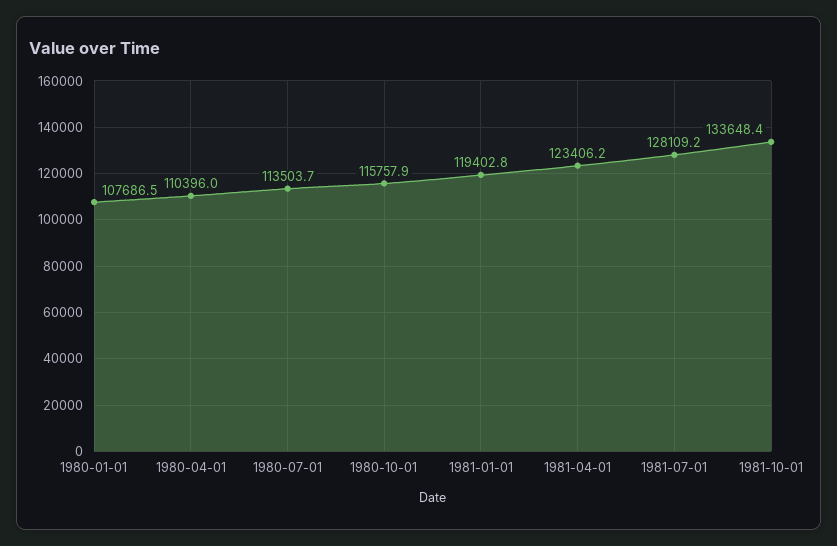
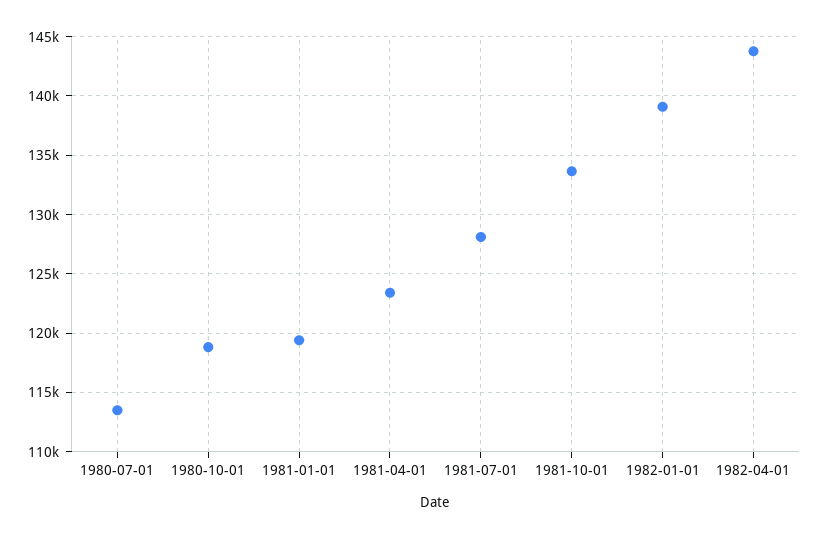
1980-01-01: 107686.5 -> none
1980-04-01: 110396 -> none
1980-10-01: 115757.9 -> 119000
1982-01-01: none -> 139000
1982-04-01: none -> 144000

